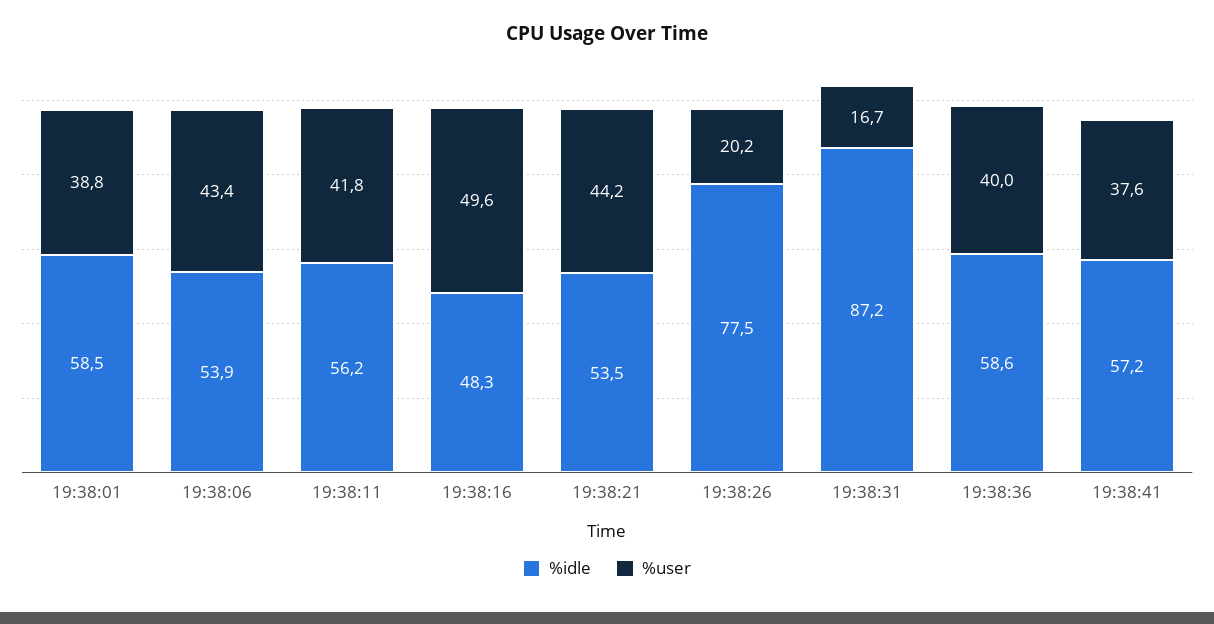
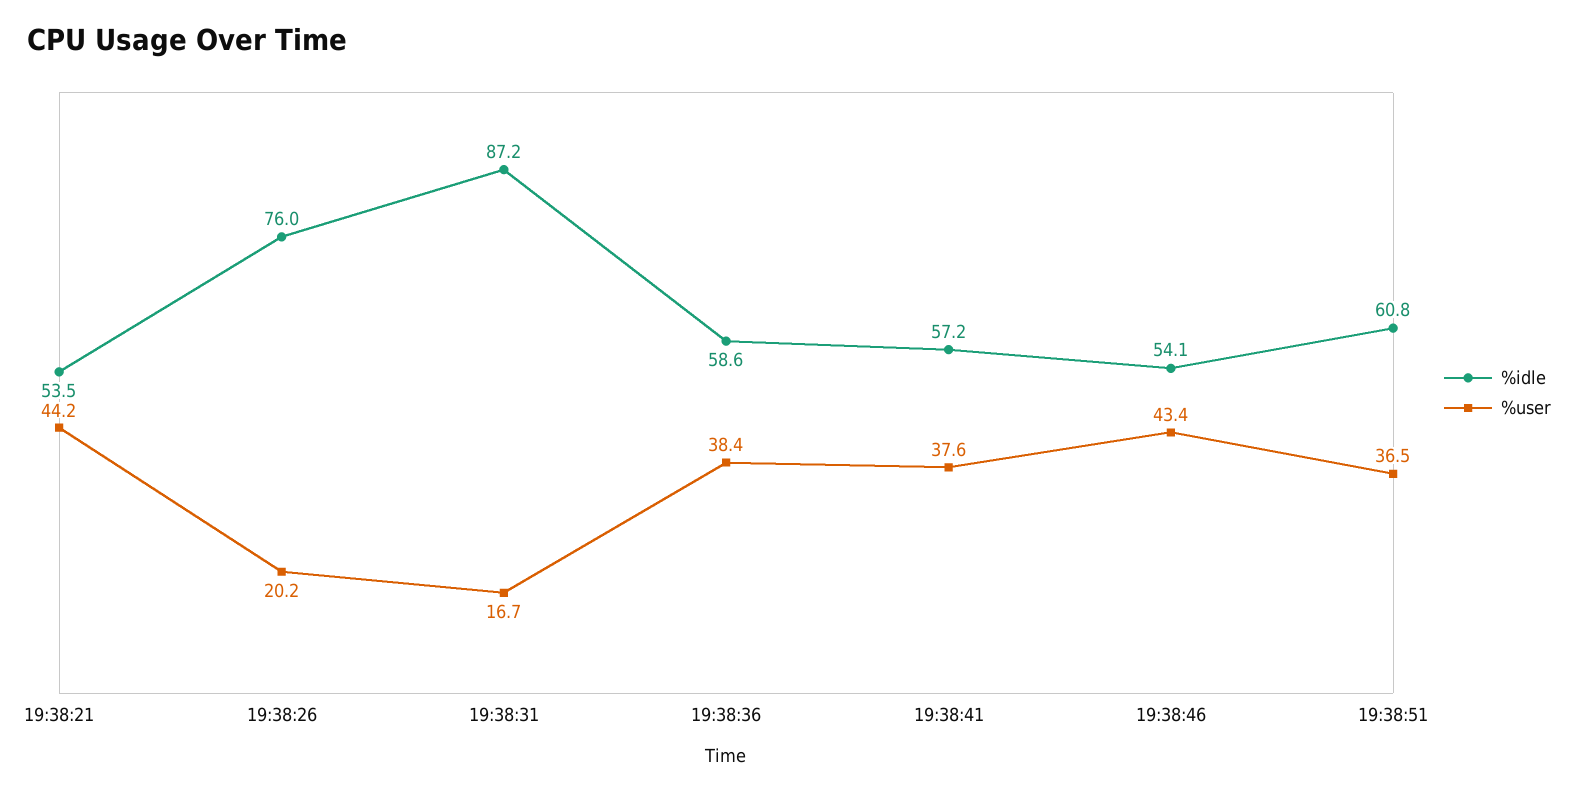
%idle, 19:38:01: 58.5 -> none
%user, 19:38:01: 38.8 -> none
%idle, 19:38:06: 53.9 -> none
%user, 19:38:06: 43.4 -> none
%idle, 19:38:11: 56.2 -> none
%user, 19:38:11: 41.8 -> none
%idle, 19:38:16: 48.3 -> none
%user, 19:38:16: 49.6 -> none
%idle, 19:38:26: 77.5 -> 76
%user, 19:38:36: 40 -> 38.4
%idle, 19:38:46: none -> 54.1
%user, 19:38:46: none -> 43.4
%idle, 19:38:51: none -> 60.8
%user, 19:38:51: none -> 36.5

